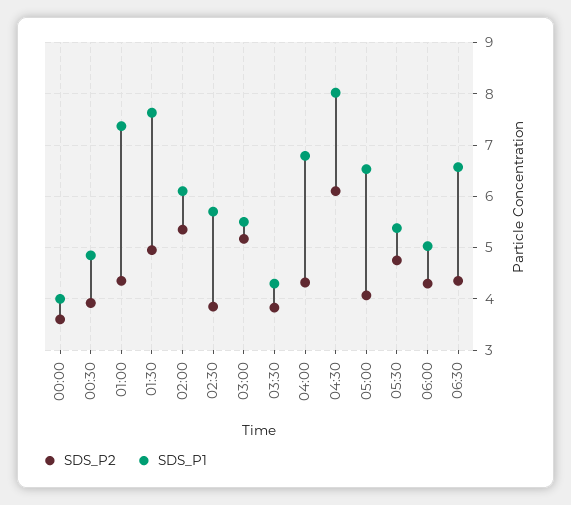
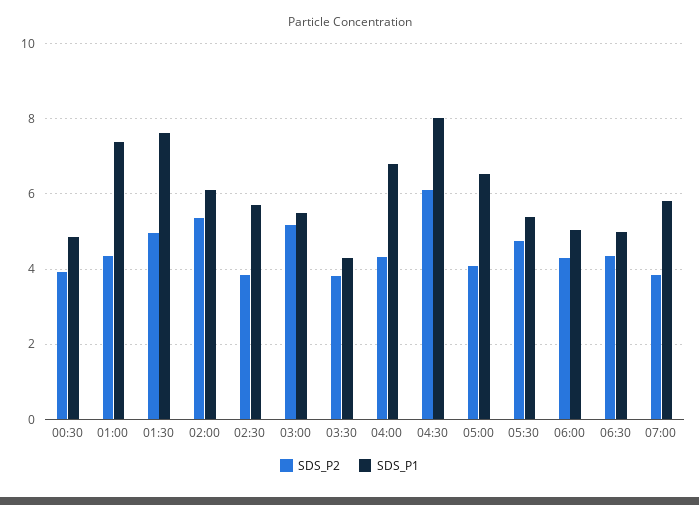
SDS_P2, 00:00: 3.6 -> none
SDS_P1, 00:00: 4 -> none
SDS_P1, 06:30: 6.6 -> 5
SDS_P2, 07:00: none -> 3.8
SDS_P1, 07:00: none -> 5.8

